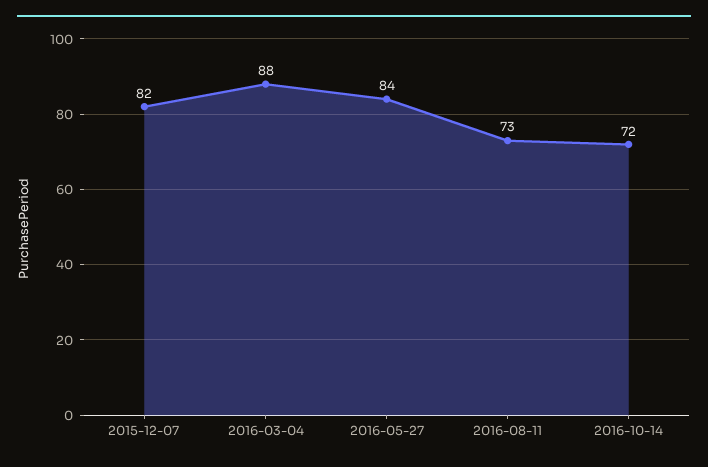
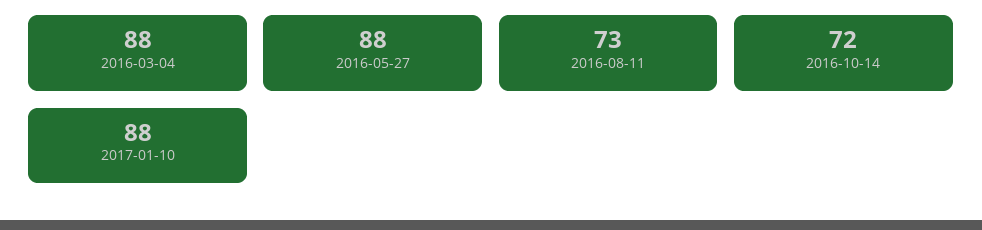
2015-12-07: 82 -> none
2016-05-27: 84 -> 88
2017-01-10: none -> 88

